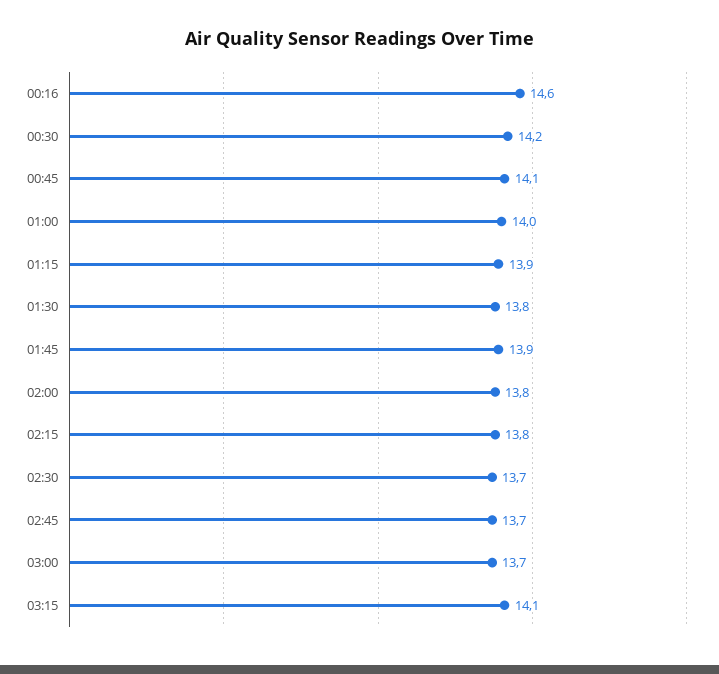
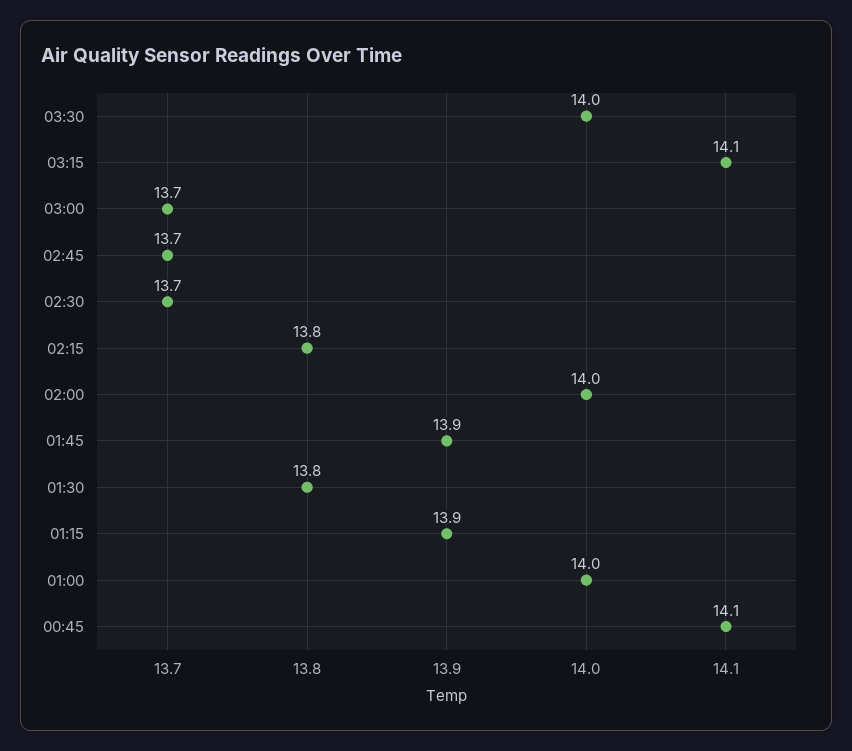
00:16: 14.6 -> none
00:30: 14.2 -> none
02:00: 13.8 -> 14
03:30: none -> 14

